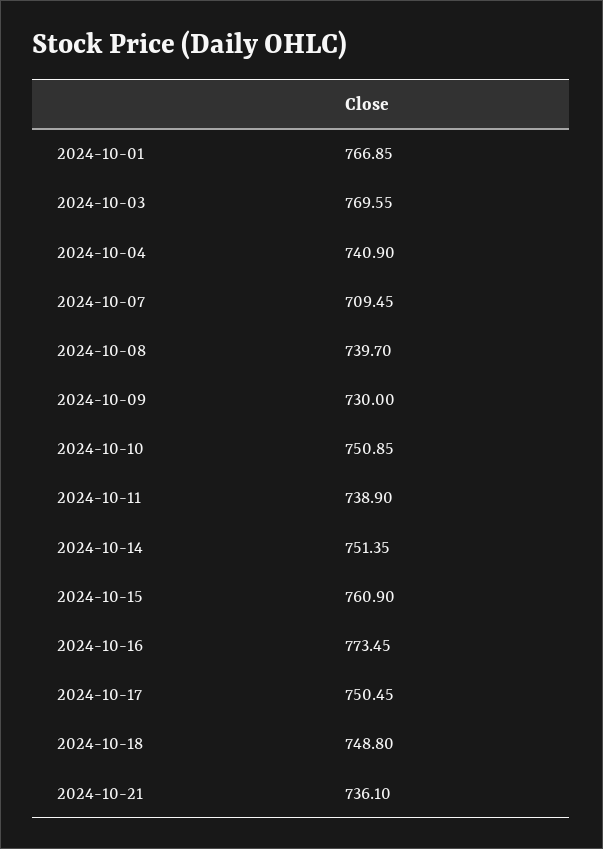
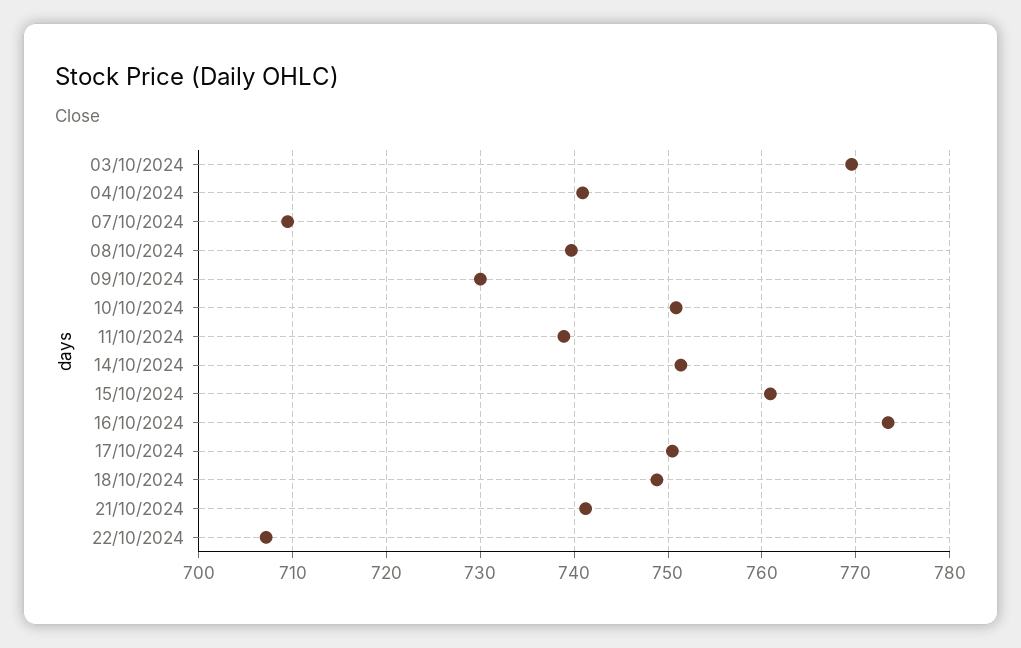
2024-10-01: 766.85 -> none
2024-10-21: 736.1 -> 741
22/10/2024: none -> 707

